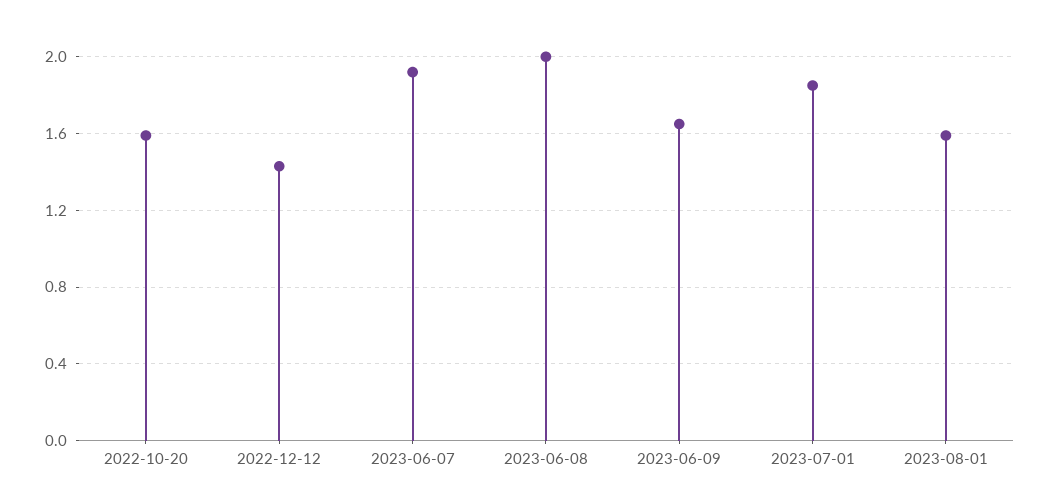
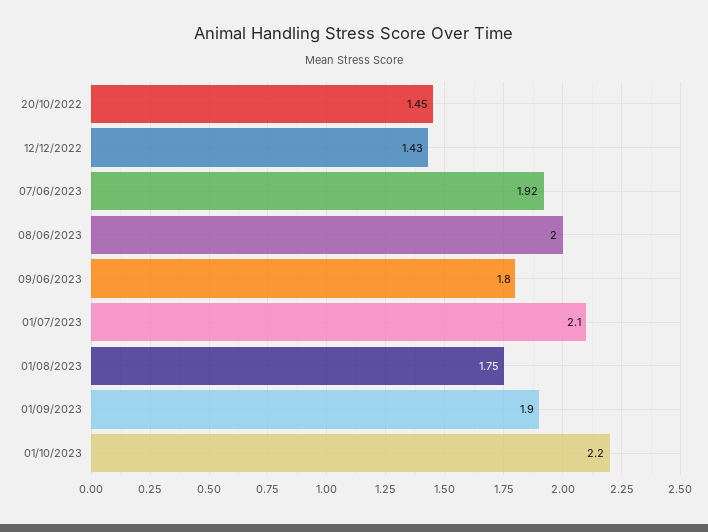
2022-10-20: 1.6 -> 1.45
2023-06-09: 1.65 -> 1.8
2023-07-01: 1.85 -> 2.1
2023-08-01: 1.6 -> 1.75
01/09/2023: none -> 1.9
01/10/2023: none -> 2.2

